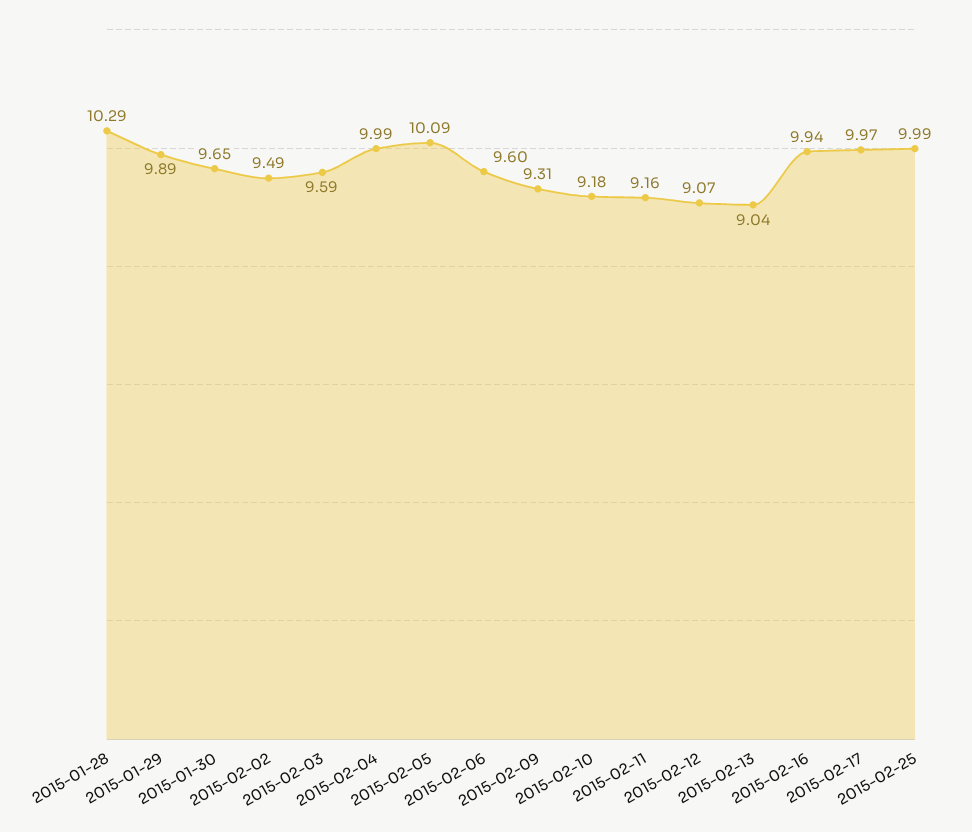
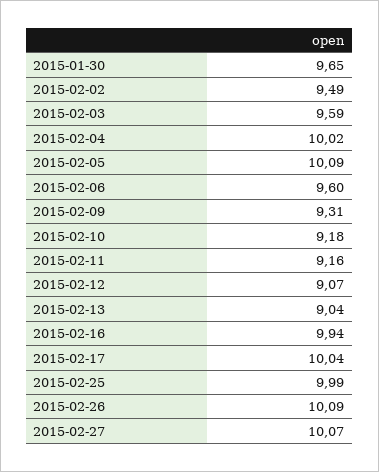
2015-01-28: 10.29 -> none
2015-01-29: 9.89 -> none
2015-02-04: 9.99 -> 10.02
2015-02-17: 9.97 -> 10.04
2015-02-26: none -> 10.09
2015-02-27: none -> 10.07

